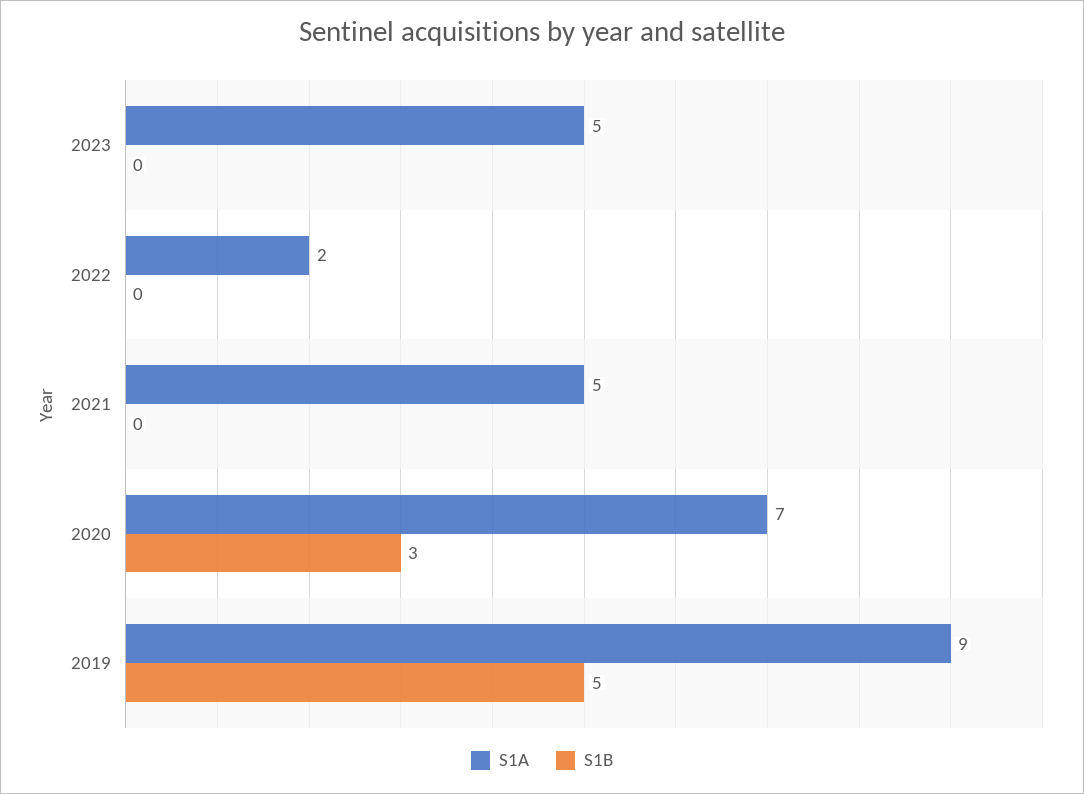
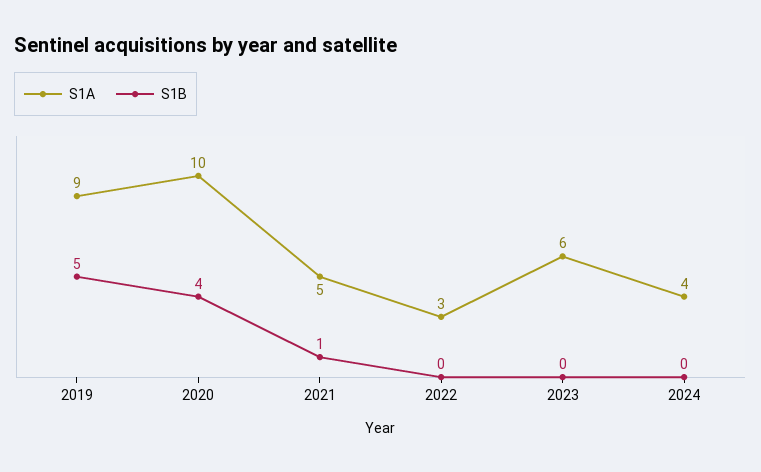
S1A, 2023: 5 -> 6
S1A, 2022: 2 -> 3
S1B, 2021: 0 -> 1
S1A, 2020: 7 -> 10
S1B, 2020: 3 -> 4
S1A, 2024: none -> 4
S1B, 2024: none -> 0

